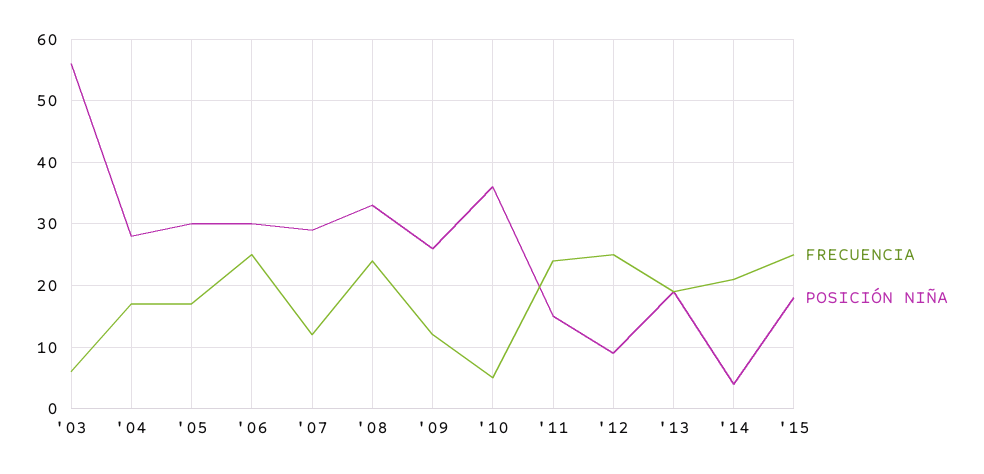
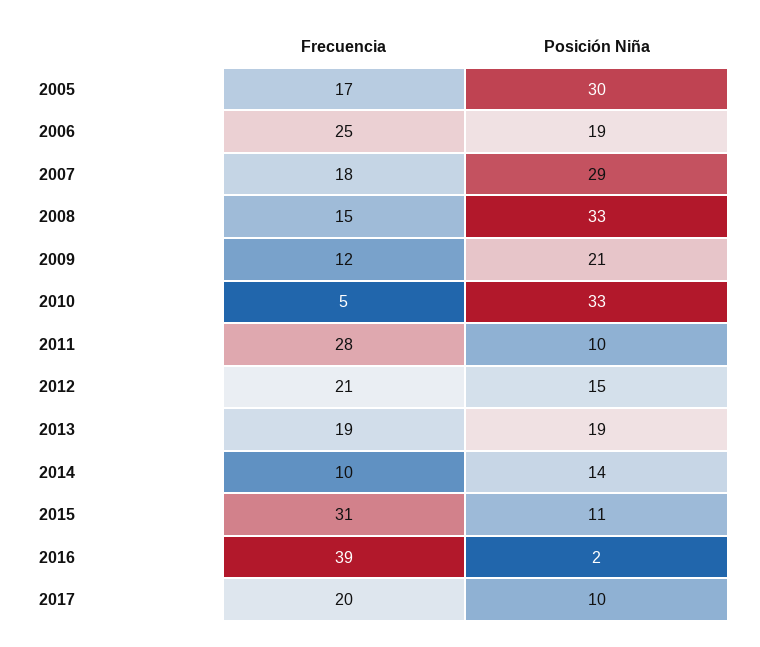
FRECUENCIA, '03: 6 -> none
POSICIÓN NIÑA, '03: 56 -> none
FRECUENCIA, '04: 17 -> none
POSICIÓN NIÑA, '04: 28 -> none
POSICIÓN NIÑA, '06: 30 -> 19
FRECUENCIA, '07: 12 -> 18
FRECUENCIA, '08: 24 -> 15
POSICIÓN NIÑA, '09: 26 -> 21
POSICIÓN NIÑA, '10: 36 -> 33
FRECUENCIA, '11: 24 -> 28
POSICIÓN NIÑA, '11: 15 -> 10
FRECUENCIA, '12: 25 -> 21
POSICIÓN NIÑA, '12: 9 -> 15
FRECUENCIA, '14: 21 -> 10
POSICIÓN NIÑA, '14: 4 -> 14
FRECUENCIA, '15: 25 -> 31
POSICIÓN NIÑA, '15: 18 -> 11
FRECUENCIA, 2016: none -> 39
POSICIÓN NIÑA, 2016: none -> 2
FRECUENCIA, 2017: none -> 20
POSICIÓN NIÑA, 2017: none -> 10

